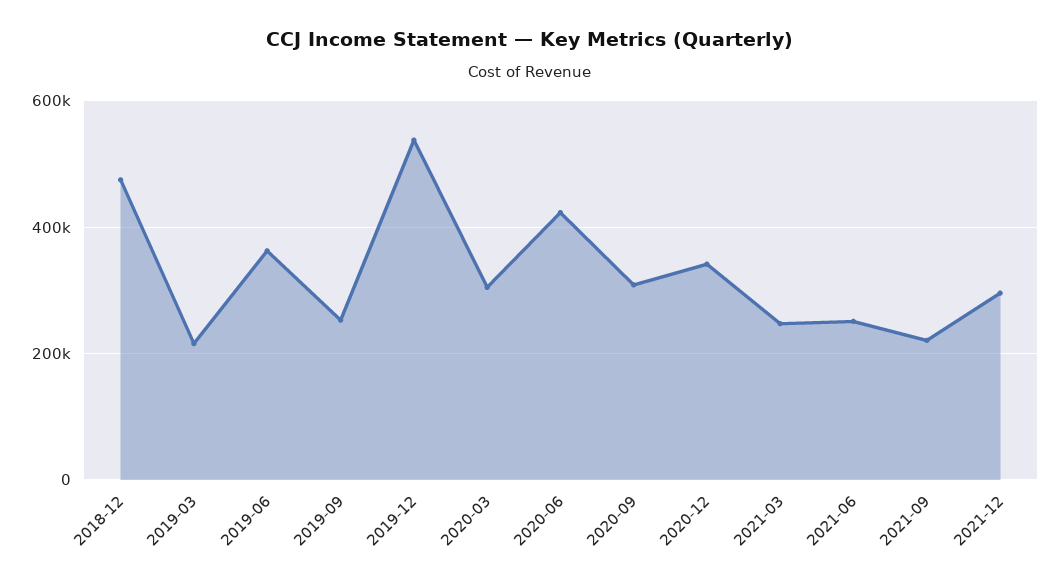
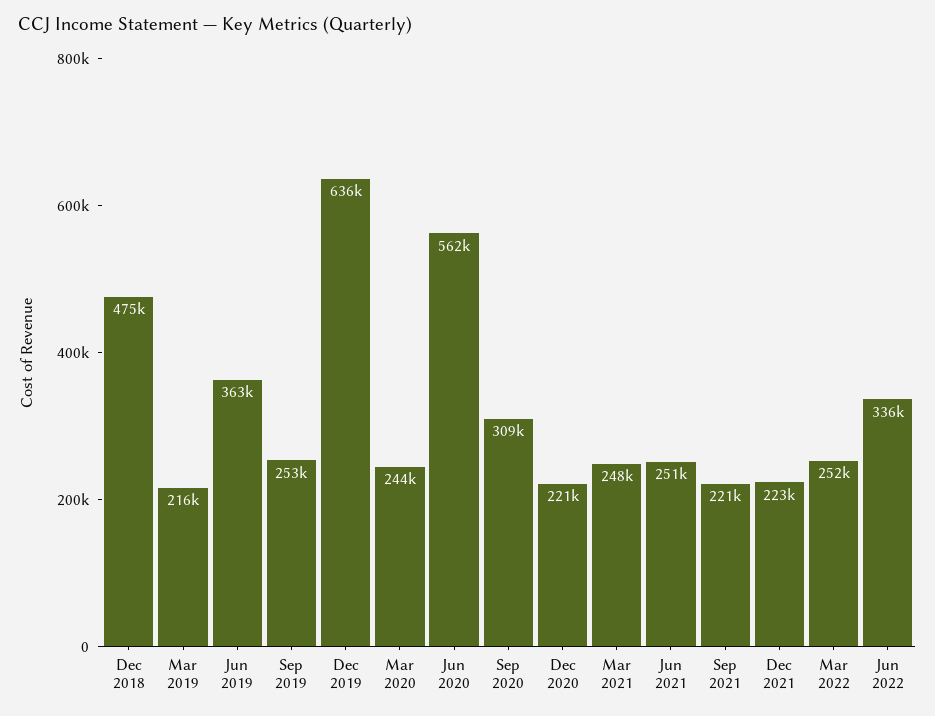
2019-12: 540000 -> 636000
2020-03: 300000 -> 244000
2020-06: 420000 -> 562000
2020-12: 340000 -> 221000
2021-12: 300000 -> 223000
Mar 2022: none -> 252000
Jun 2022: none -> 336000

